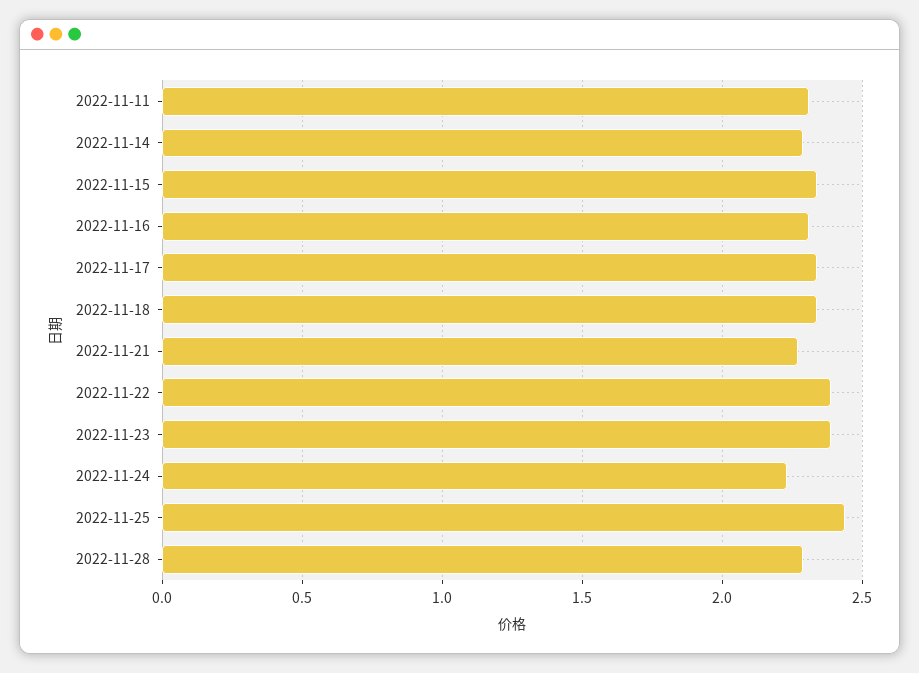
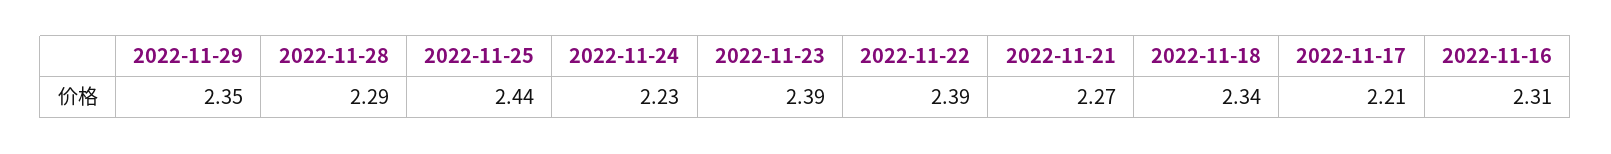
2022-11-11: 2.3 -> none
2022-11-14: 2.3 -> none
2022-11-15: 2.35 -> none
2022-11-17: 2.35 -> 2.21
2022-11-29: none -> 2.35

